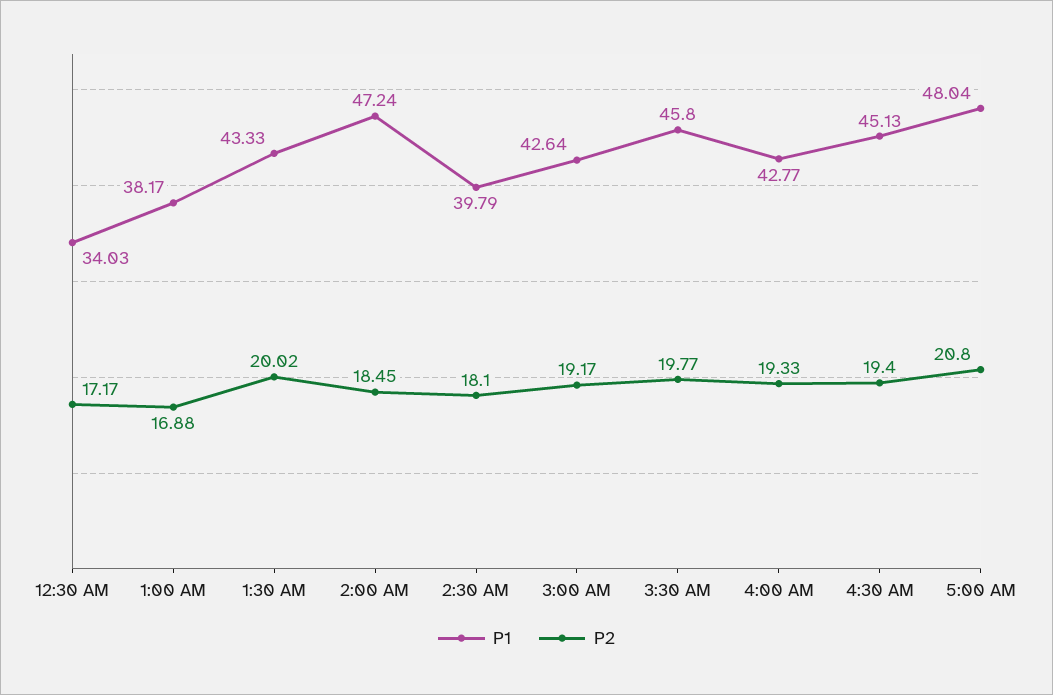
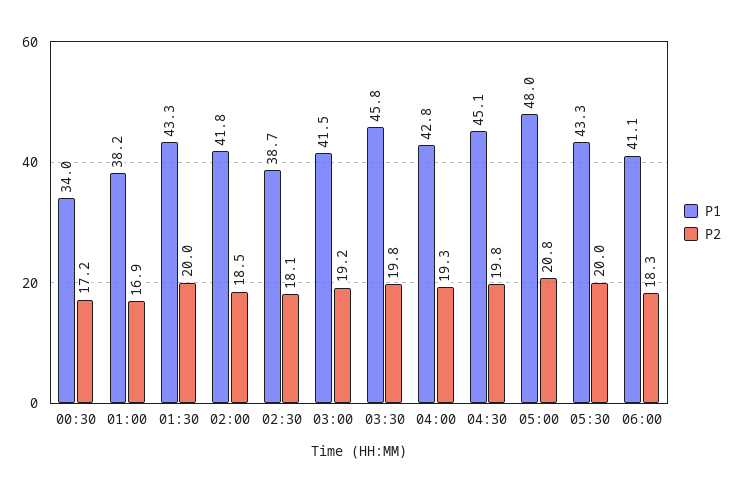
P1, 2:00 AM: 47.24 -> 41.8
P1, 2:30 AM: 39.79 -> 38.7
P1, 3:00 AM: 42.64 -> 41.5
P2, 4:30 AM: 19.4 -> 19.8
P1, 05:30: none -> 43.3
P2, 05:30: none -> 20
P1, 06:00: none -> 41.1
P2, 06:00: none -> 18.3

